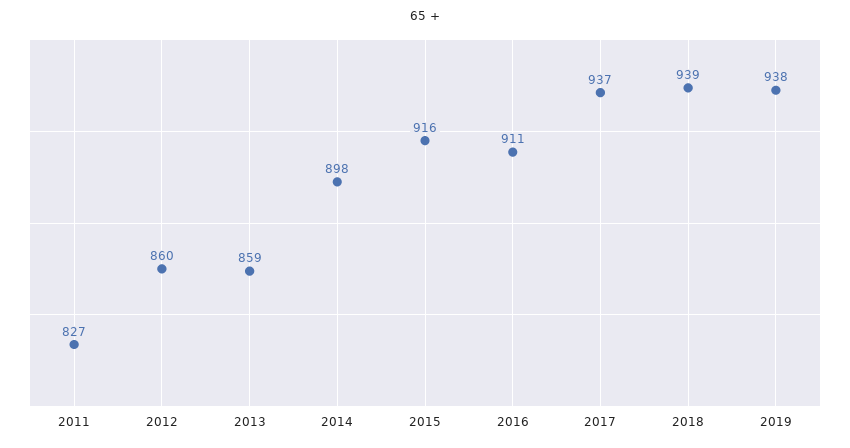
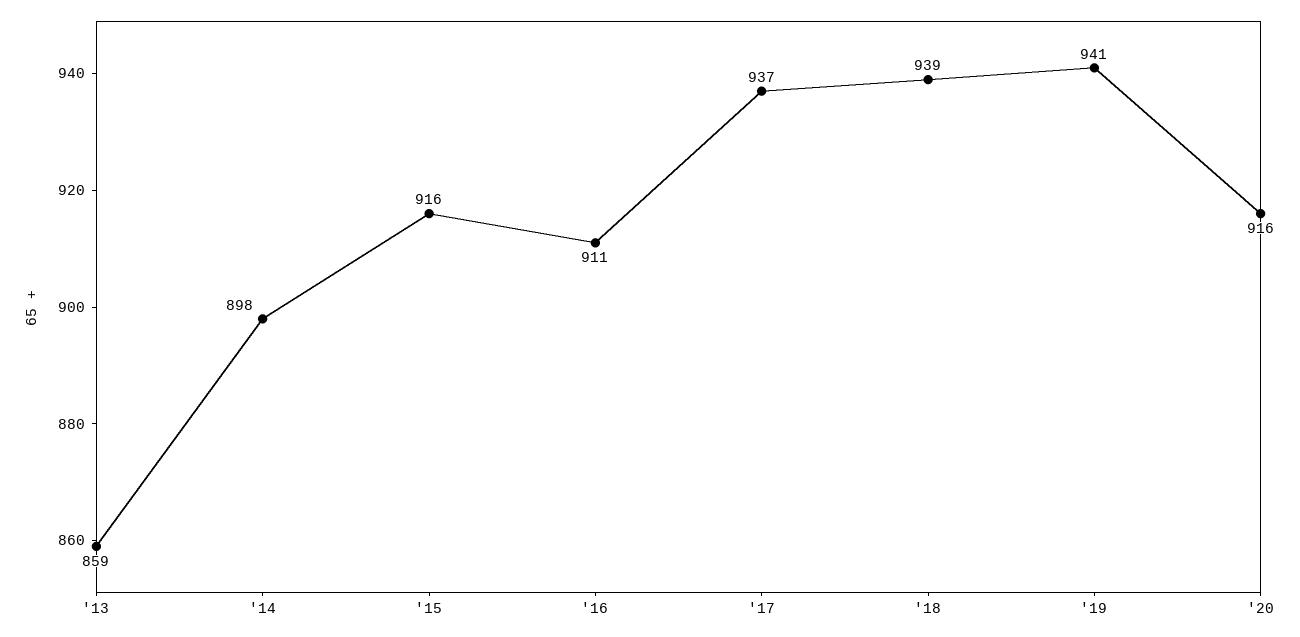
2011: 827 -> none
2012: 860 -> none
2019: 938 -> 941
'20: none -> 916

